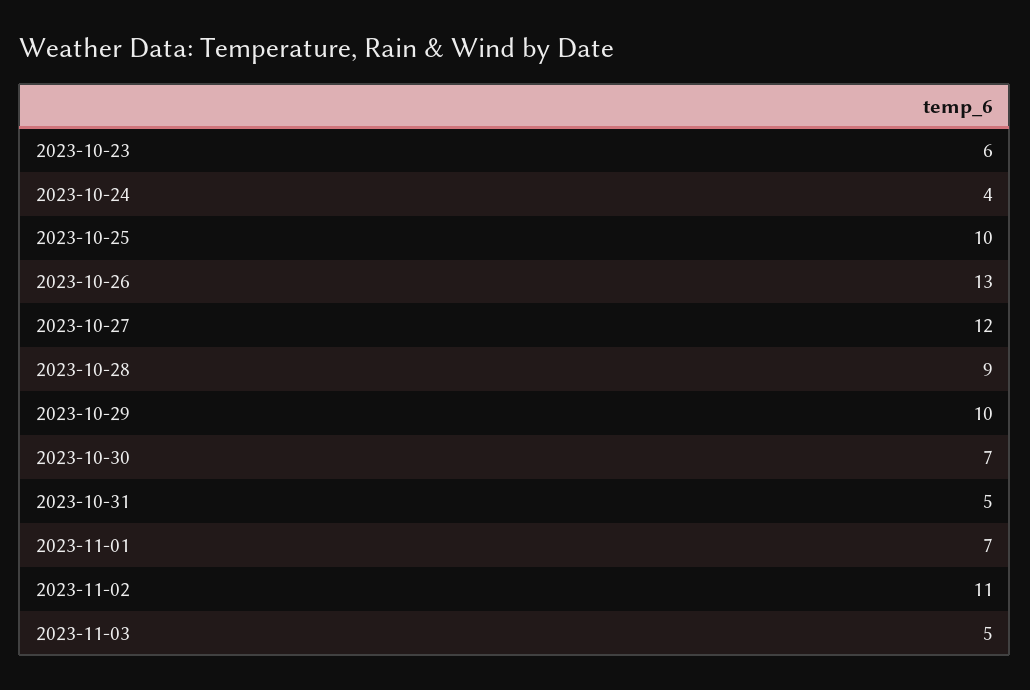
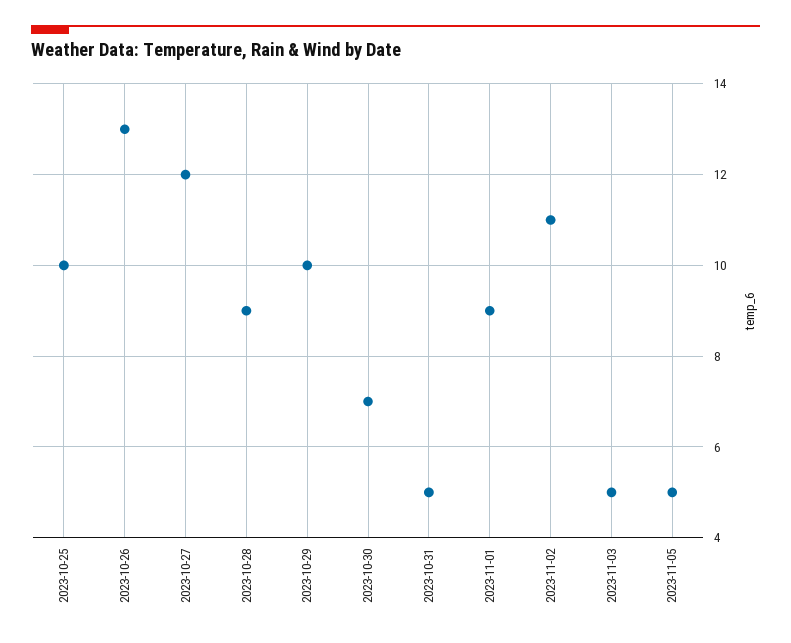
2023-10-23: 6 -> none
2023-10-24: 4 -> none
2023-11-01: 7 -> 9
2023-11-05: none -> 5

